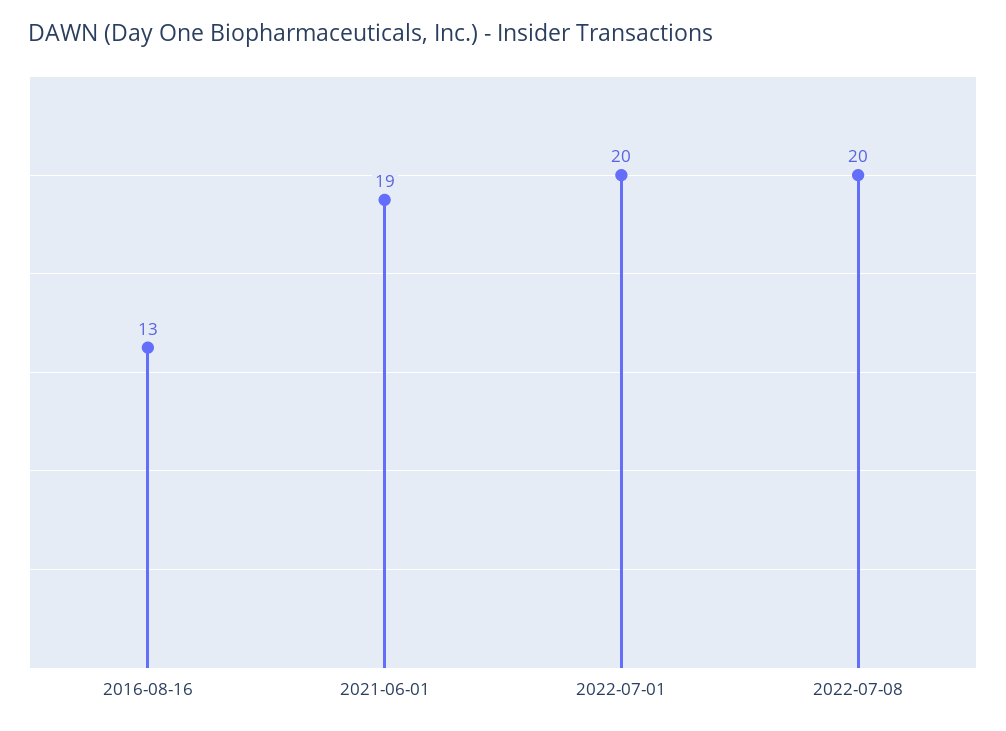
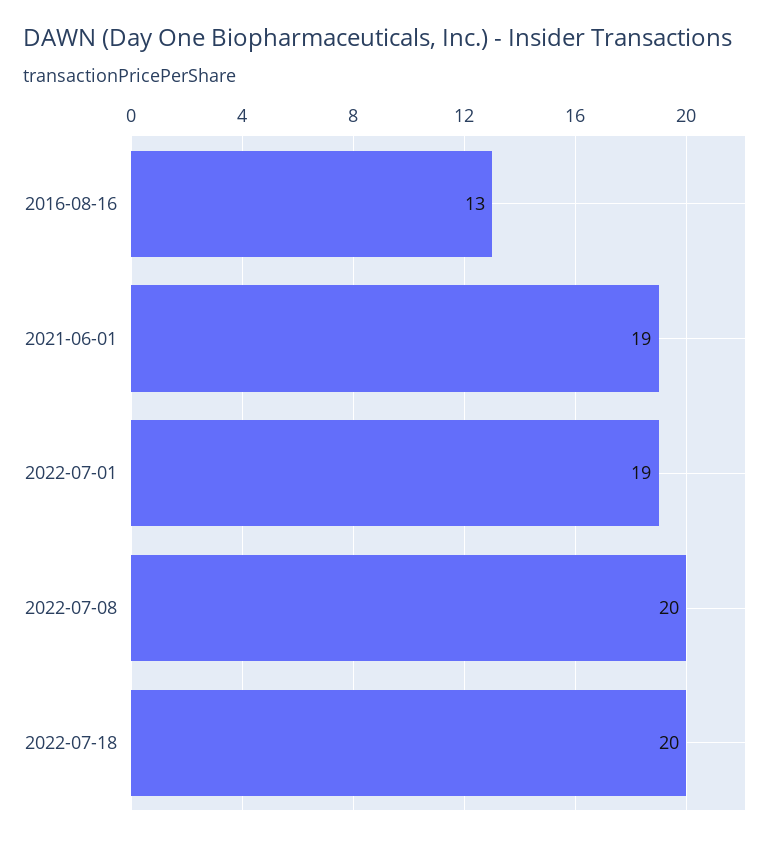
2022-07-01: 20 -> 19
2022-07-18: none -> 20

